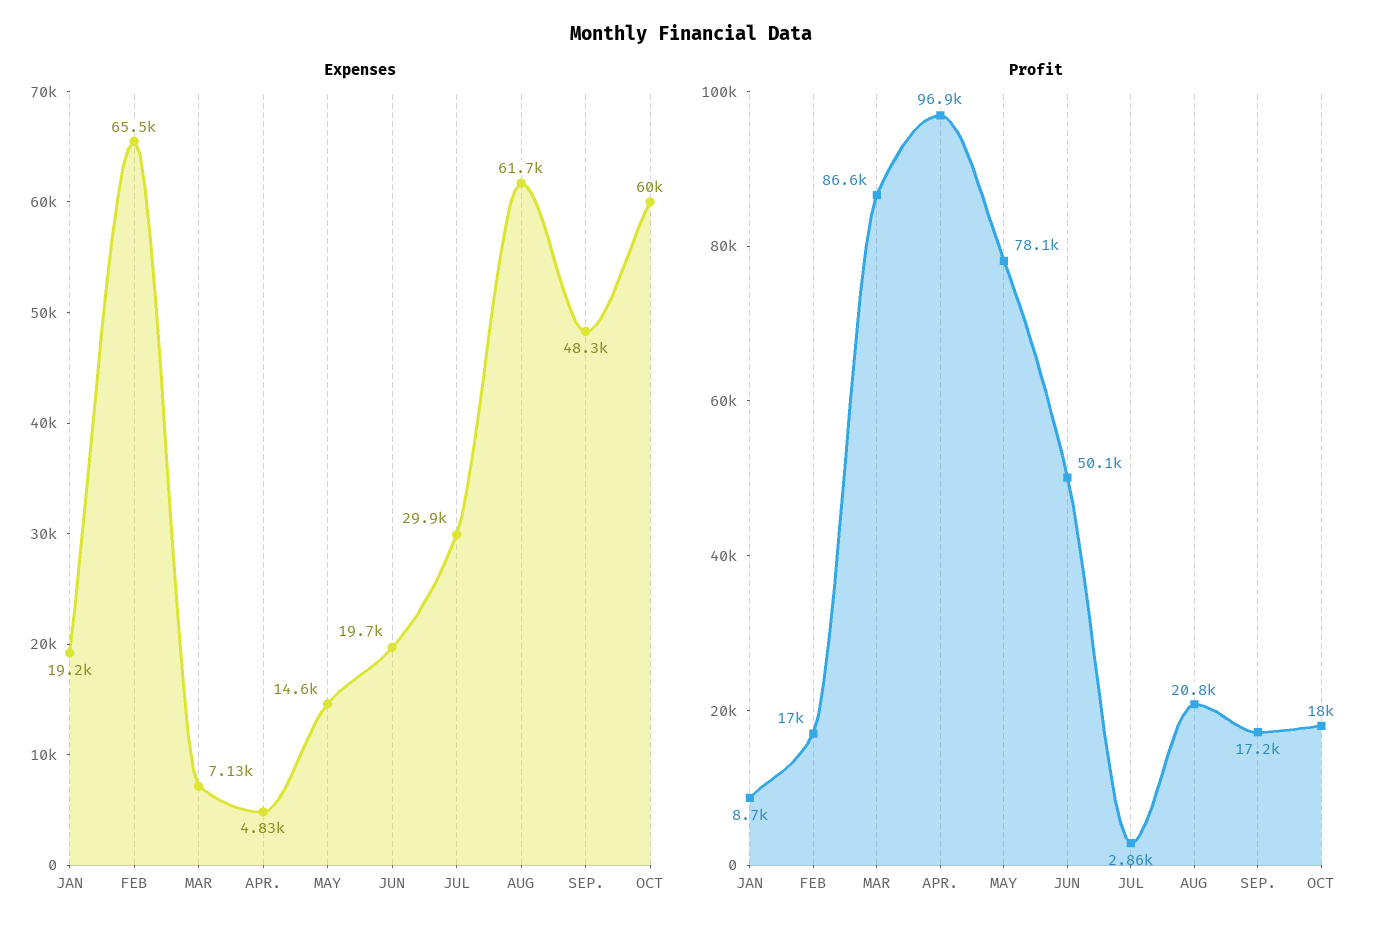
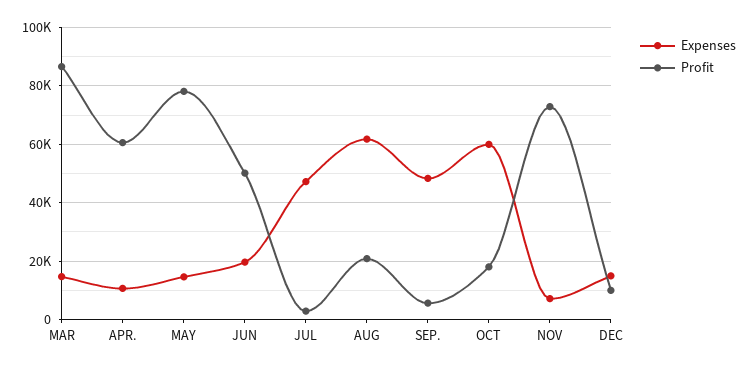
Expenses, JAN: 19200 -> none
Expenses, FEB: 65500 -> none
Expenses, MAR: 7130 -> 15000
Expenses, APR.: 4830 -> 10000
Expenses, JUL: 29900 -> 47500
Profit, JAN: 8700 -> none
Profit, FEB: 17000 -> none
Profit, APR.: 96900 -> 60000
Profit, SEP.: 17200 -> 5000
Expenses, NOV: none -> 7500
Profit, NOV: none -> 72500
Expenses, DEC: none -> 15000
Profit, DEC: none -> 10000

